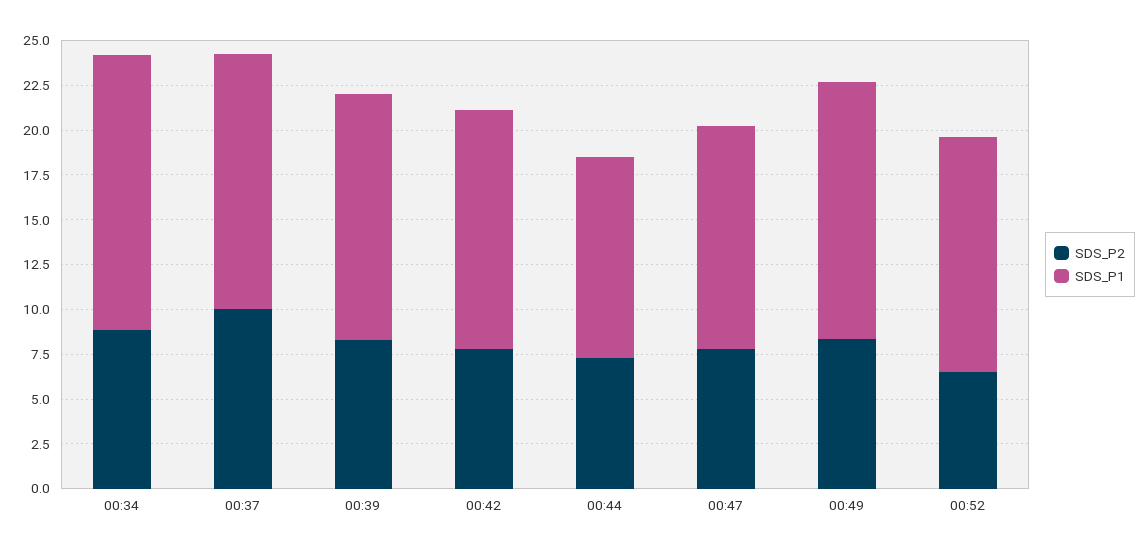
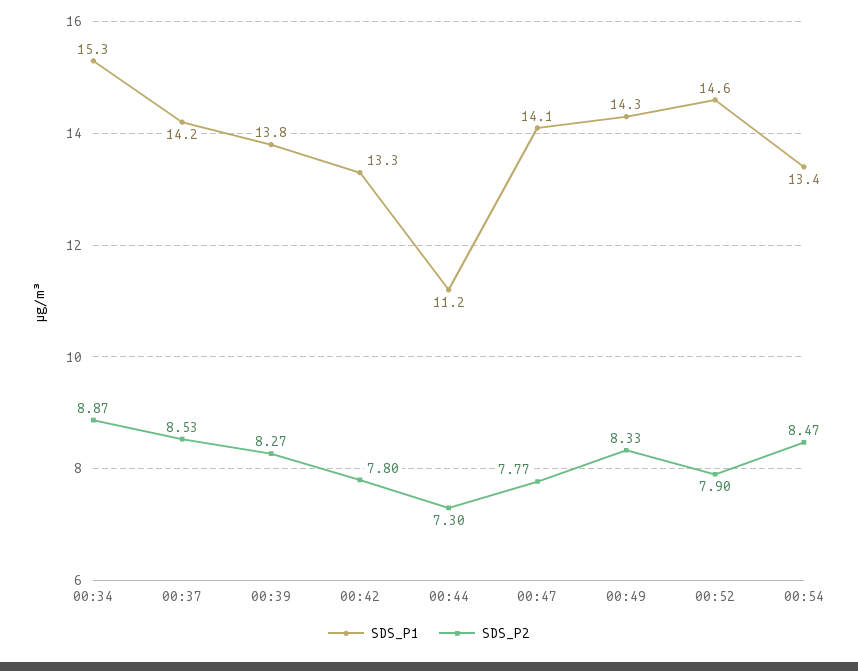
SDS_P2, 00:37: 10 -> 8.53
SDS_P1, 00:47: 12.5 -> 14.1
SDS_P2, 00:52: 6.5 -> 7.9
SDS_P1, 00:52: 13 -> 14.6
SDS_P1, 00:54: none -> 13.4
SDS_P2, 00:54: none -> 8.47

